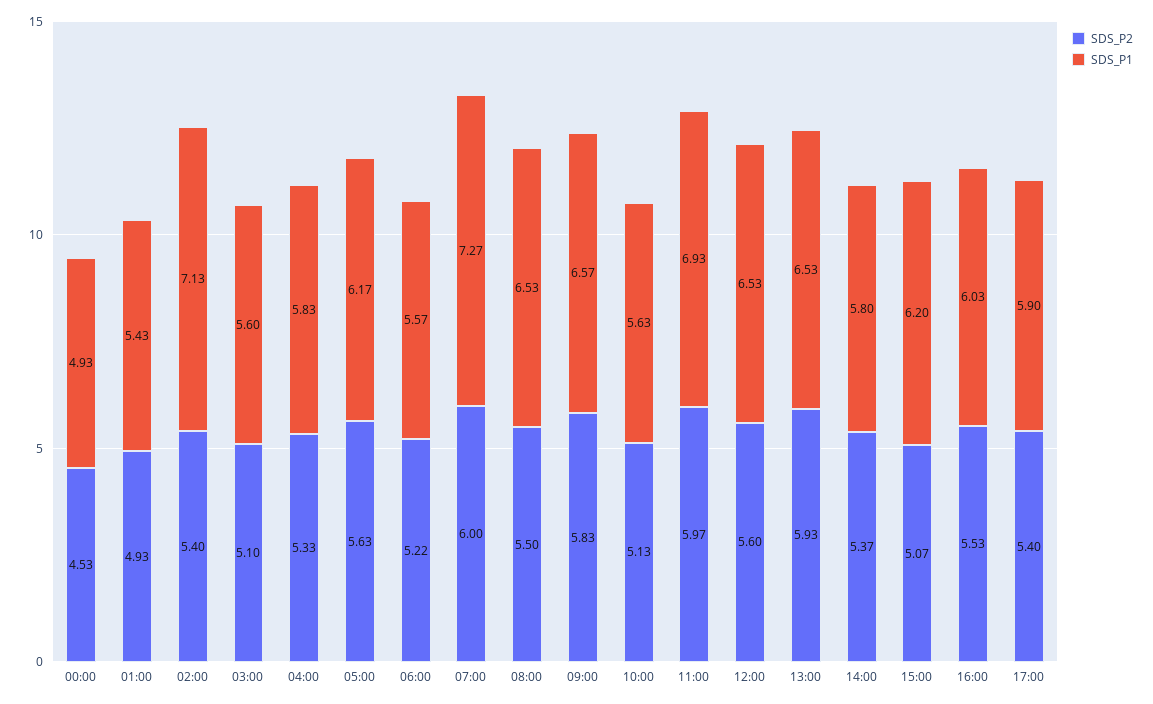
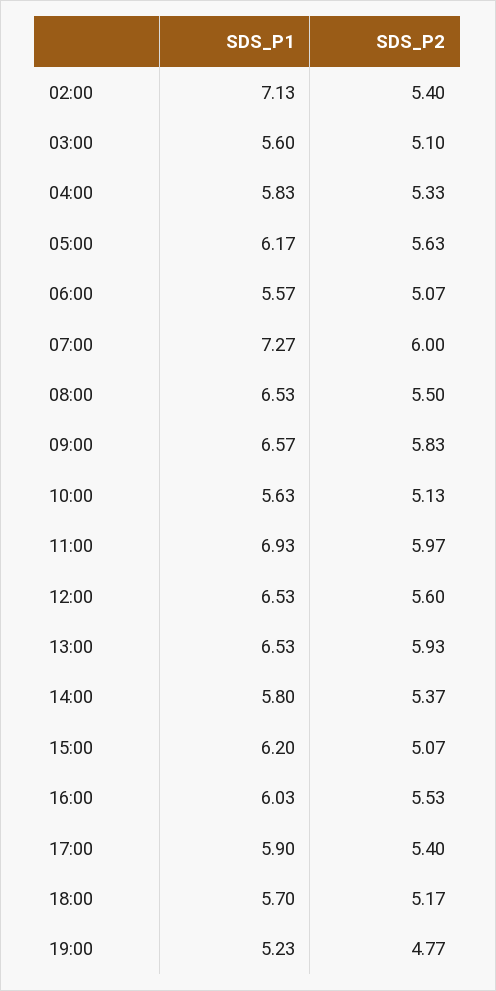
SDS_P2, 00:00: 4.53 -> none
SDS_P1, 00:00: 4.93 -> none
SDS_P2, 01:00: 4.93 -> none
SDS_P1, 01:00: 5.43 -> none
SDS_P2, 06:00: 5.22 -> 5.07
SDS_P1, 18:00: none -> 5.7
SDS_P2, 18:00: none -> 5.17
SDS_P1, 19:00: none -> 5.23
SDS_P2, 19:00: none -> 4.77

